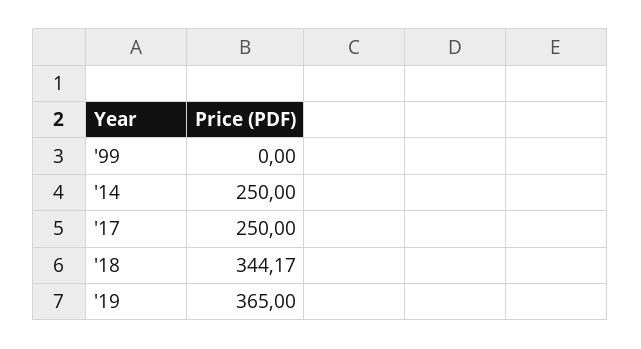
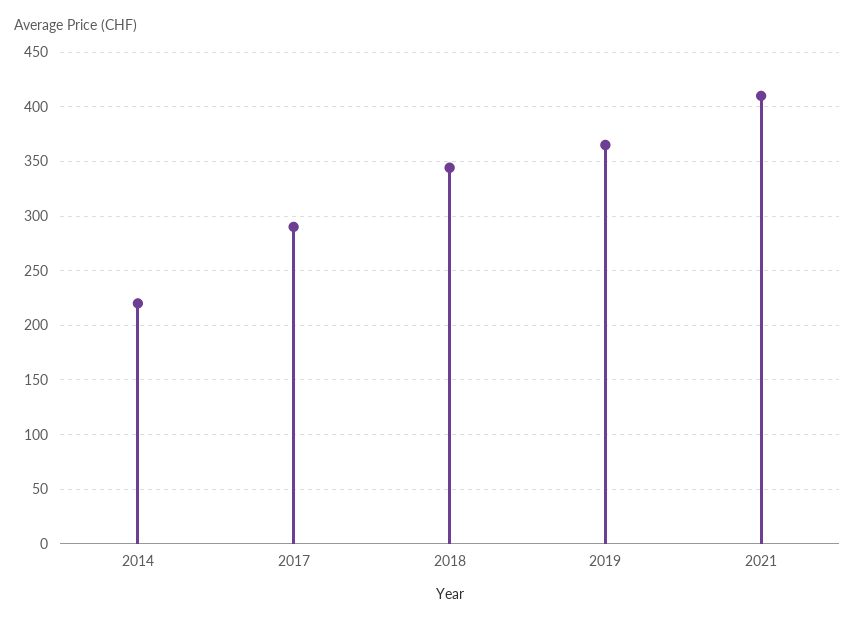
'99: 0 -> none
'14: 250 -> 220
'17: 250 -> 290
2021: none -> 410

